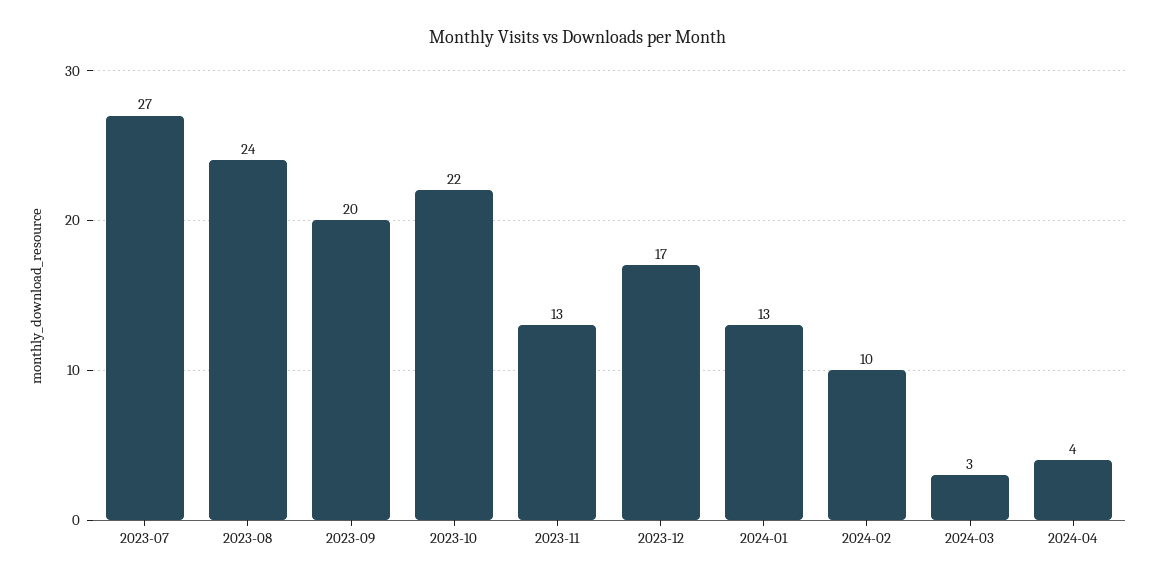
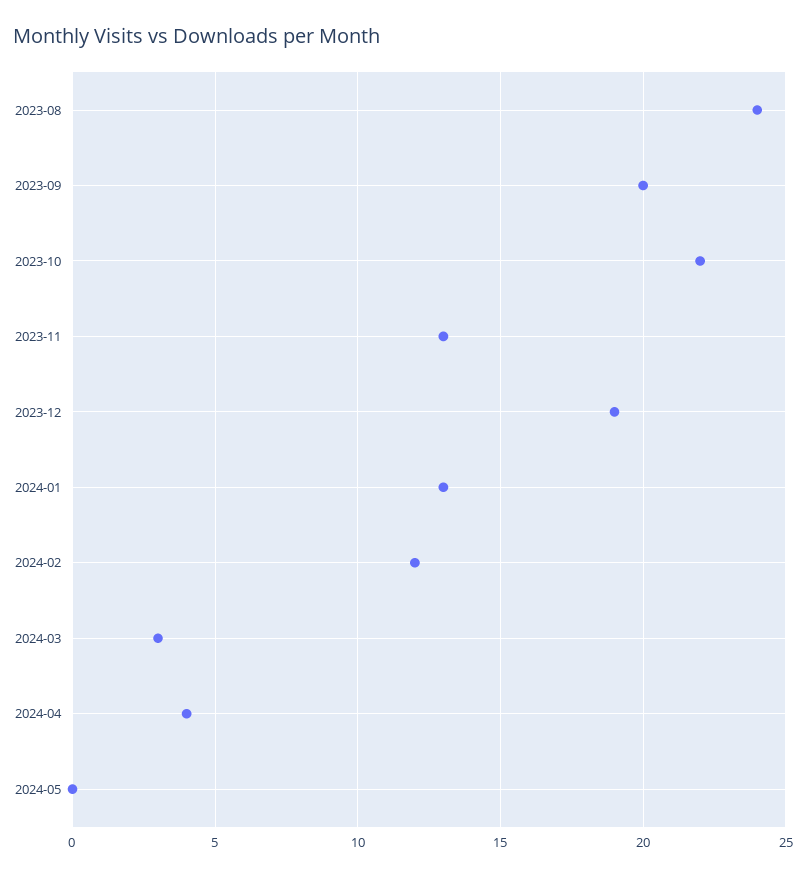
2023-07: 27 -> none
2023-12: 17 -> 19
2024-02: 10 -> 12
2024-05: none -> 0

